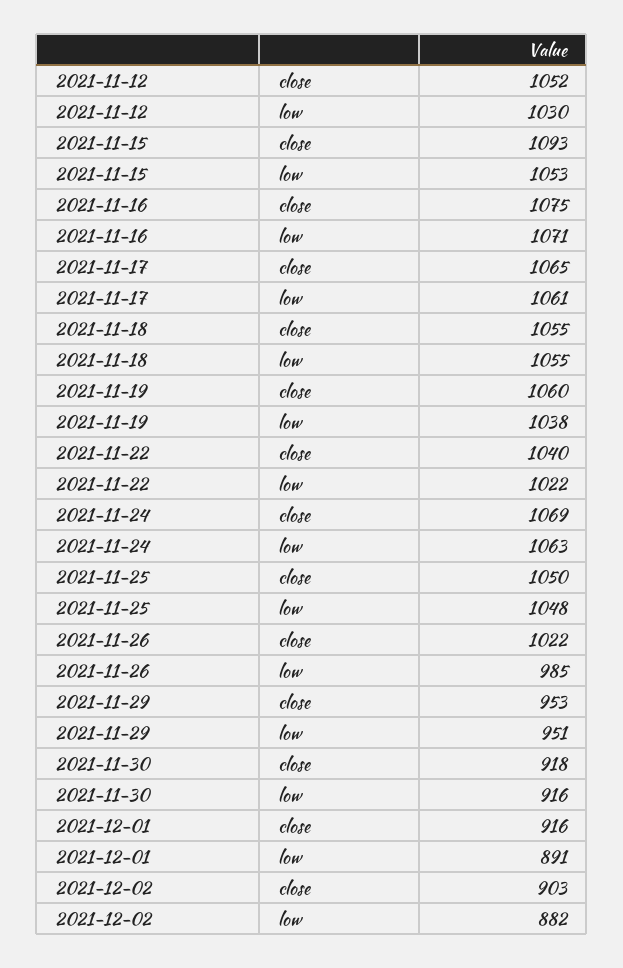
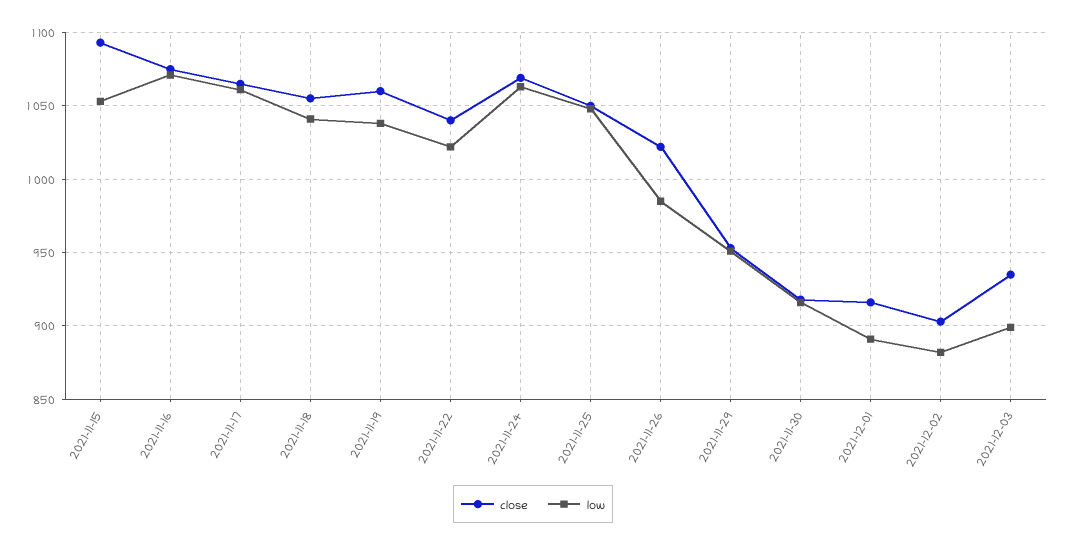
close, 2021-11-12: 1052 -> none
low, 2021-11-12: 1030 -> none
low, 2021-11-18: 1055 -> 1040
close, 2021-12-03: none -> 935
low, 2021-12-03: none -> 900

